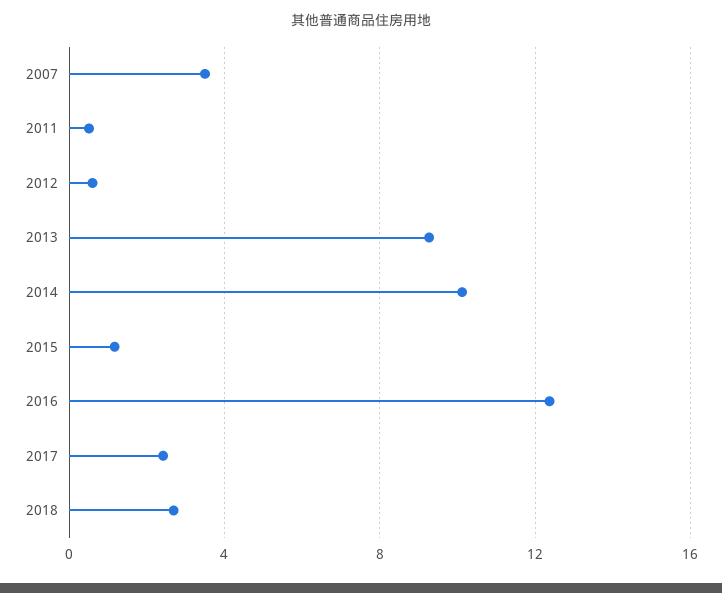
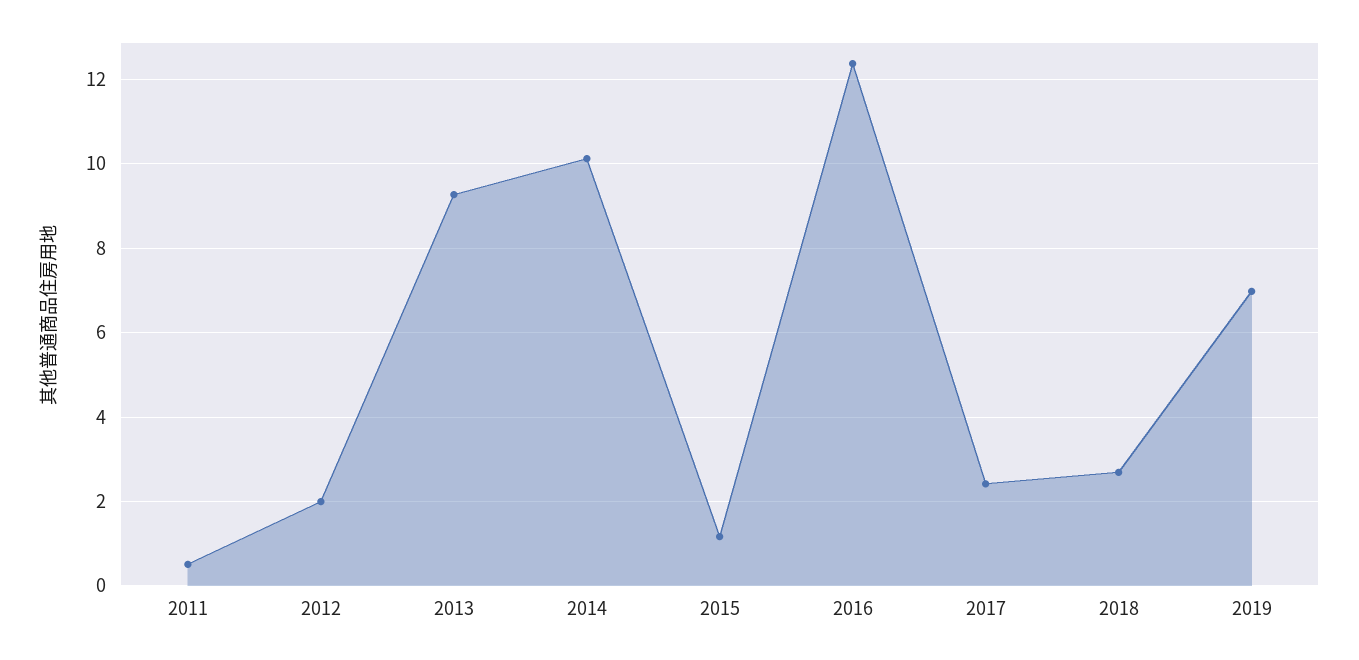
2007: 3.5 -> none
2012: 0.5 -> 2
2019: none -> 7

